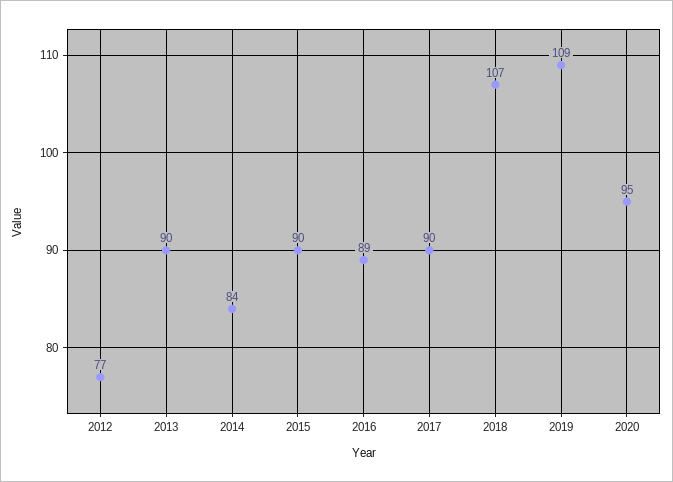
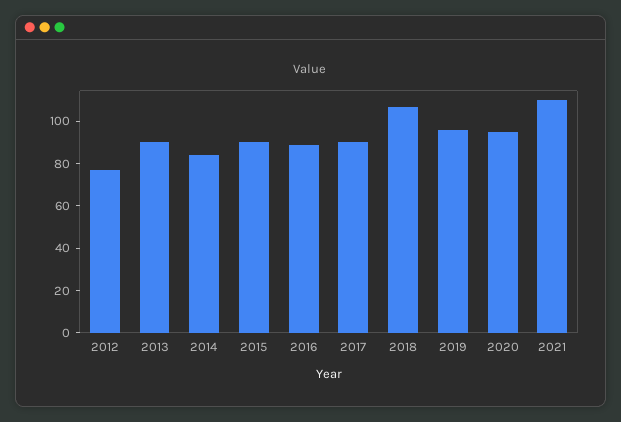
2019: 109 -> 95
2021: none -> 110

